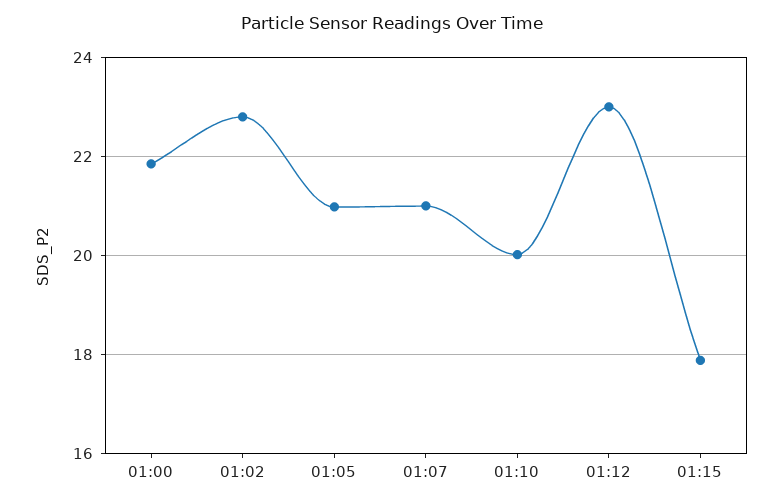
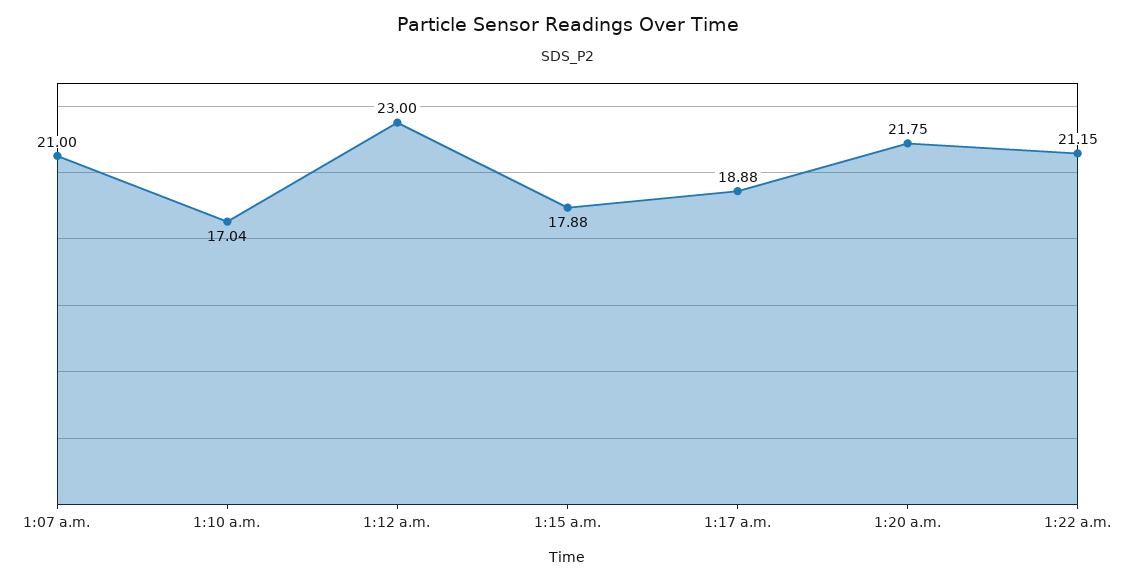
01:00: 21.8 -> none
01:02: 22.8 -> none
01:05: 21 -> none
01:10: 20 -> 17.04
1:17 a.m.: none -> 18.88
1:20 a.m.: none -> 21.75
1:22 a.m.: none -> 21.15

